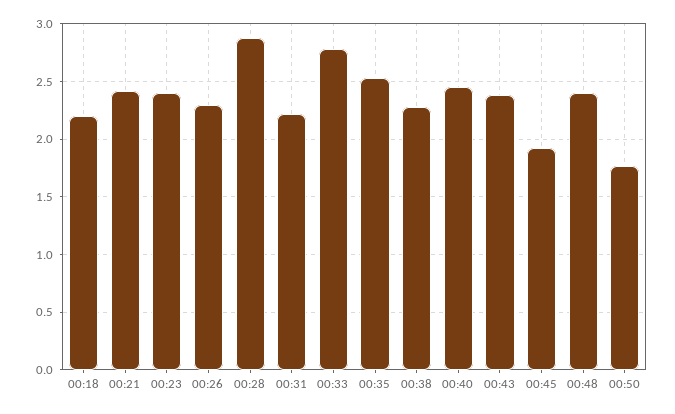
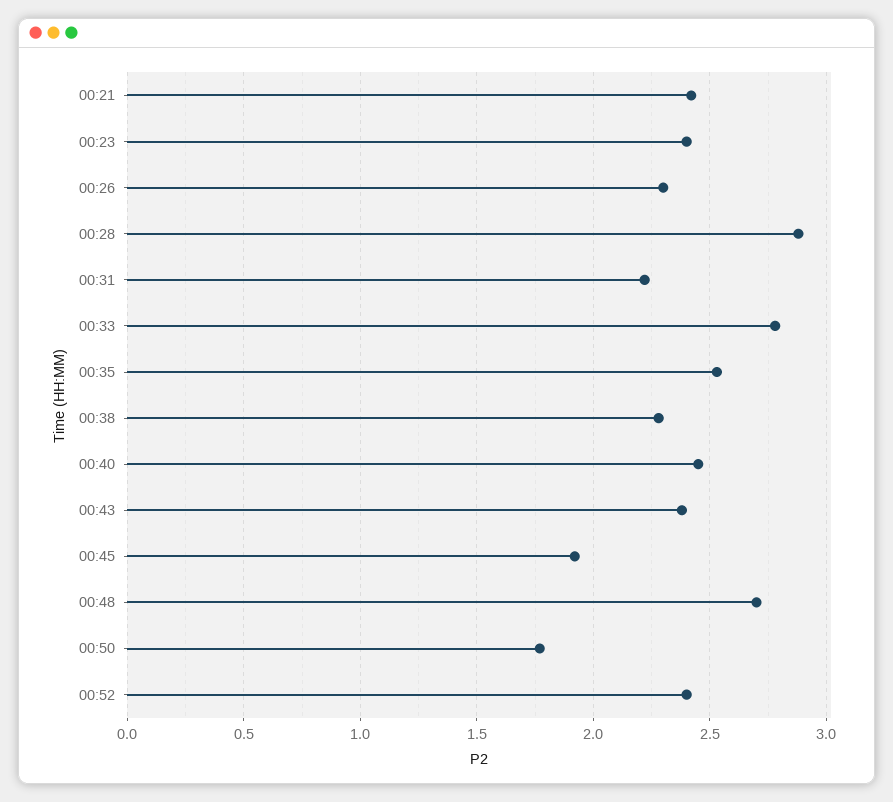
00:18: 2.2 -> none
00:48: 2.4 -> 2.7
00:52: none -> 2.4

